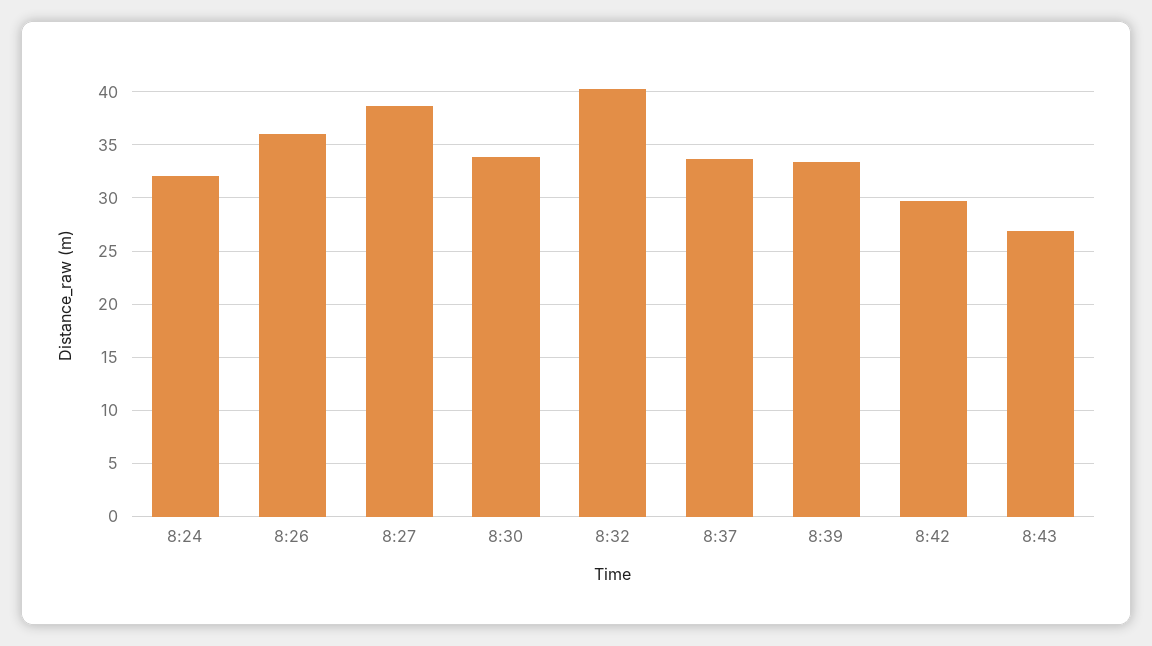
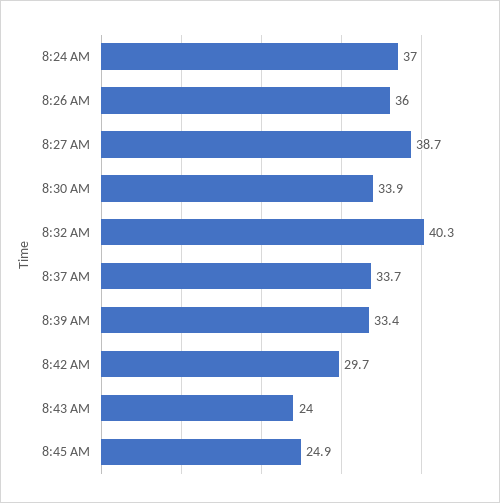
8:24: 32 -> 37
8:43: 27 -> 24
8:45 AM: none -> 24.9

